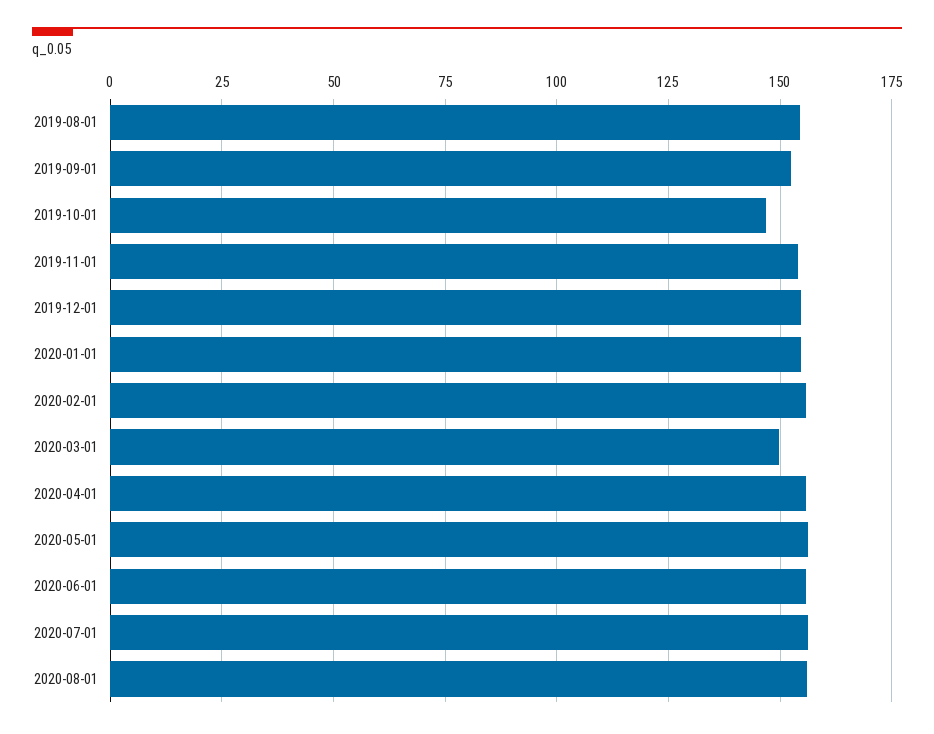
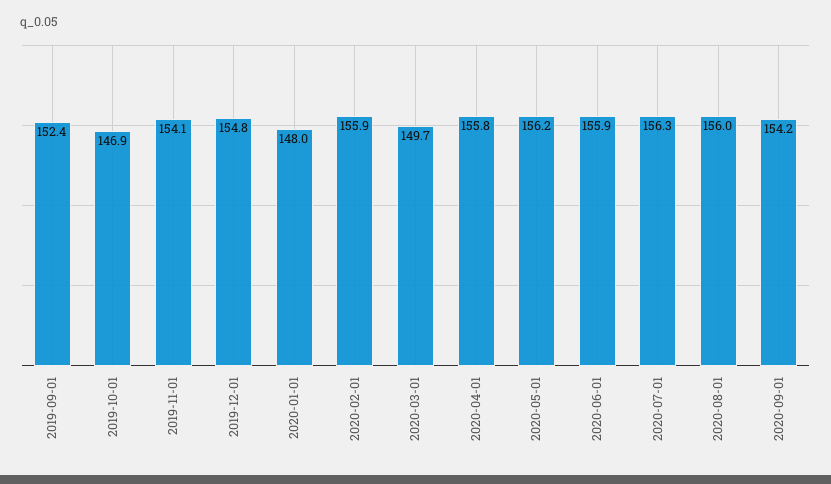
2019-08-01: 155 -> none
2020-01-01: 155 -> 148
2020-09-01: none -> 154.2

